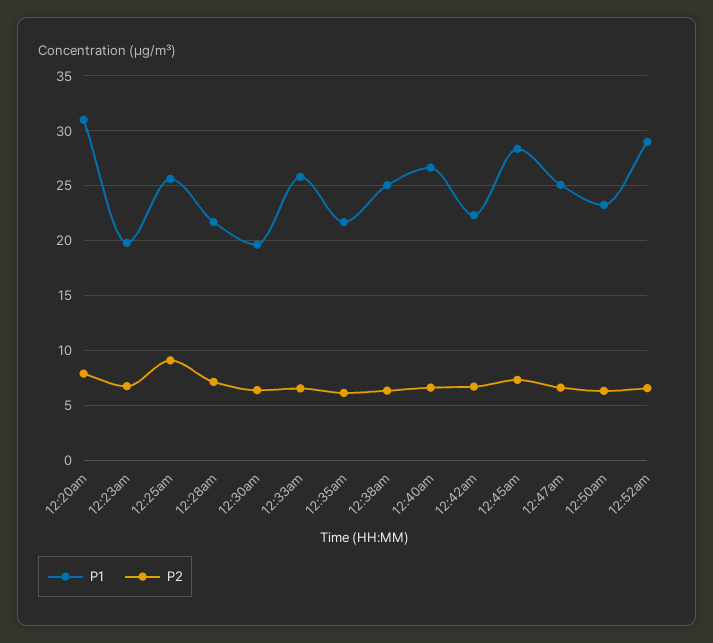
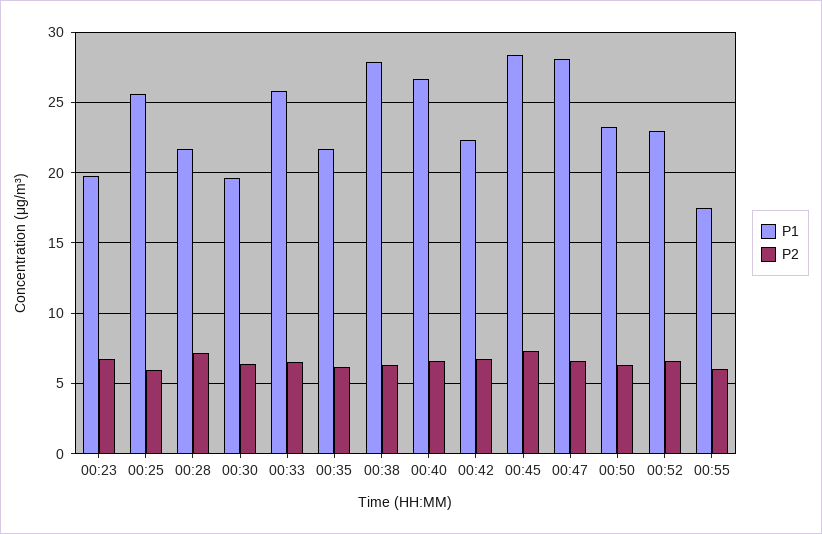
P1, 12:20am: 31 -> none
P2, 12:20am: 8 -> none
P2, 12:25am: 9 -> 6
P1, 12:38am: 25 -> 28
P1, 12:47am: 25 -> 28
P1, 12:52am: 29 -> 23
P1, 00:55: none -> 17.5
P2, 00:55: none -> 6

